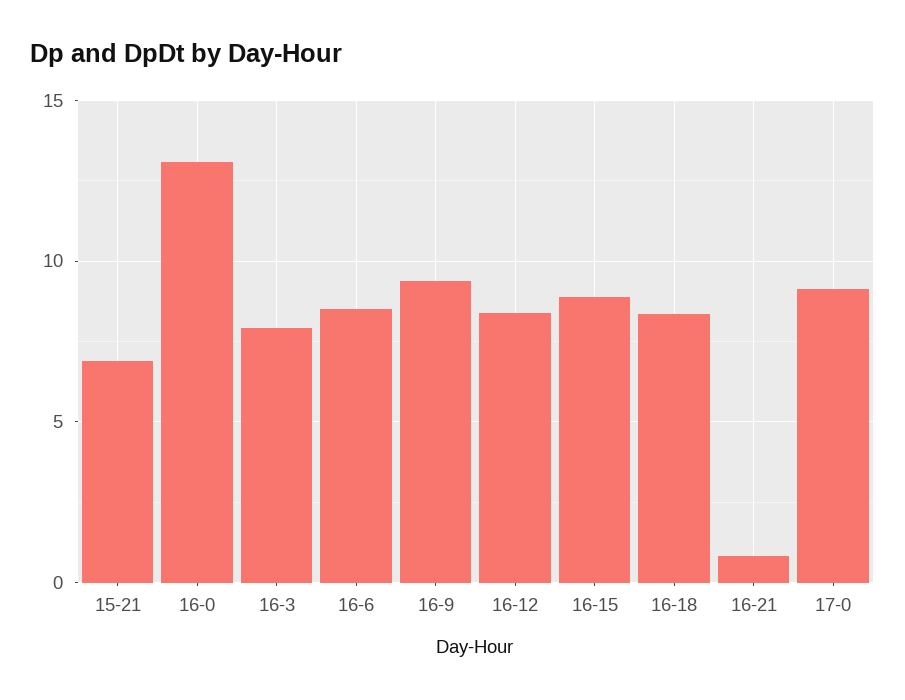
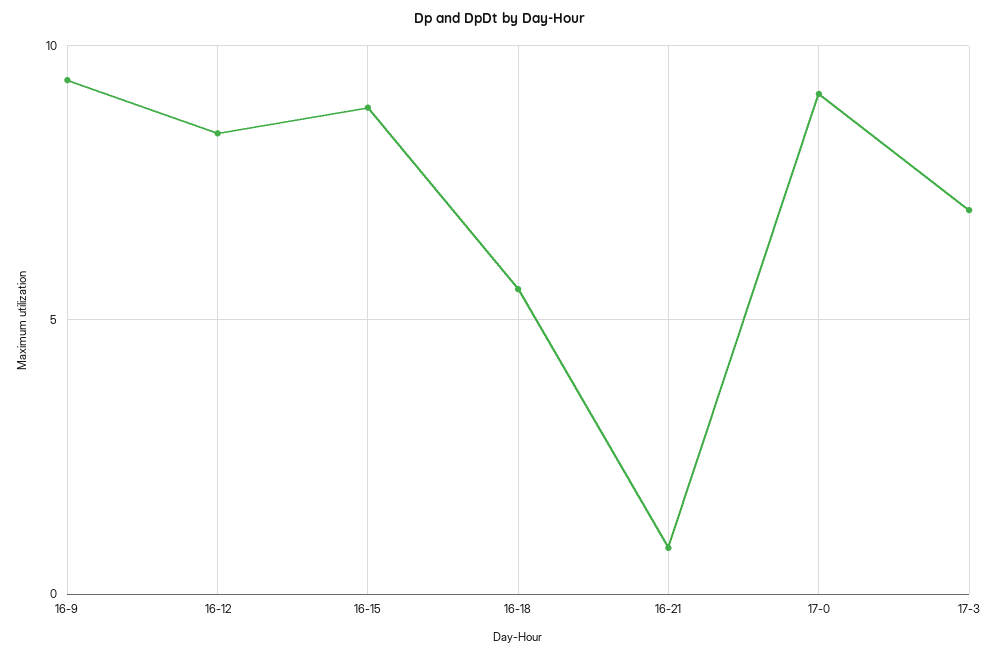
15-21: 7 -> none
16-0: 13 -> none
16-3: 8 -> none
16-6: 8.5 -> none
16-18: 8.5 -> 5.5
17-3: none -> 7

